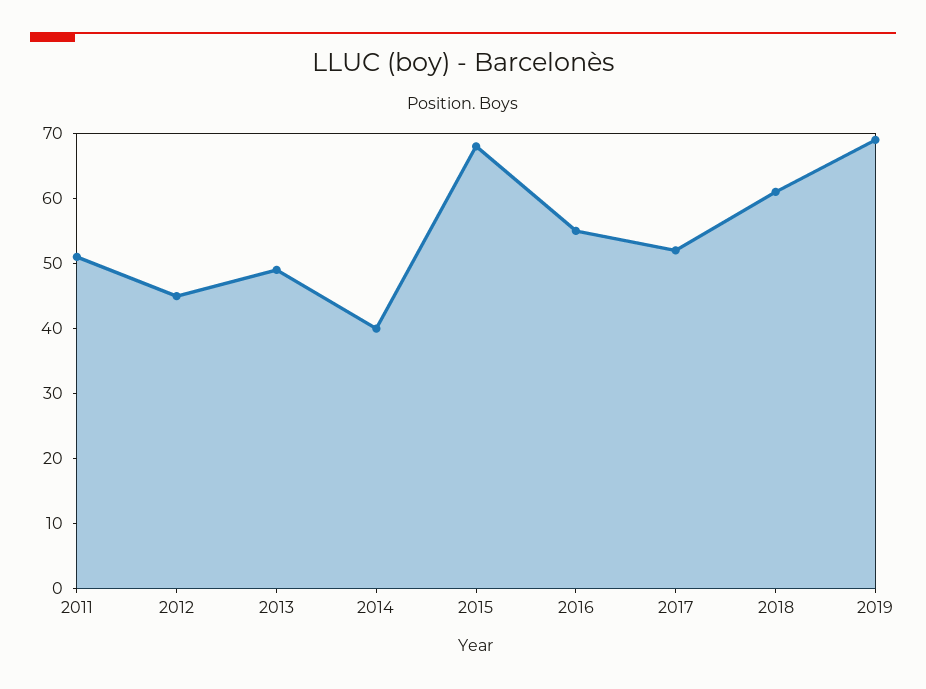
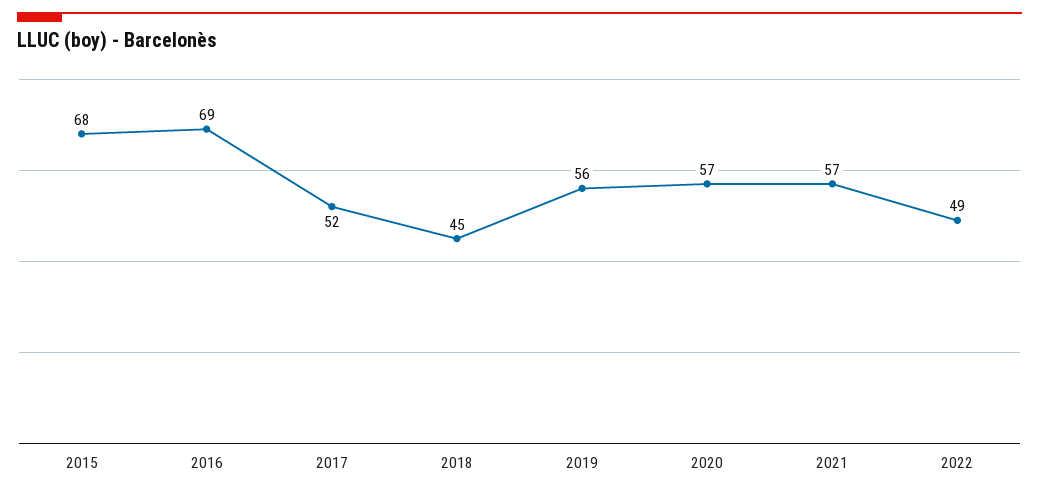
2011: 50 -> none
2012: 45 -> none
2013: 50 -> none
2014: 40 -> none
2016: 55 -> 69
2018: 60 -> 45
2019: 70 -> 56
2020: none -> 57
2021: none -> 57
2022: none -> 49

